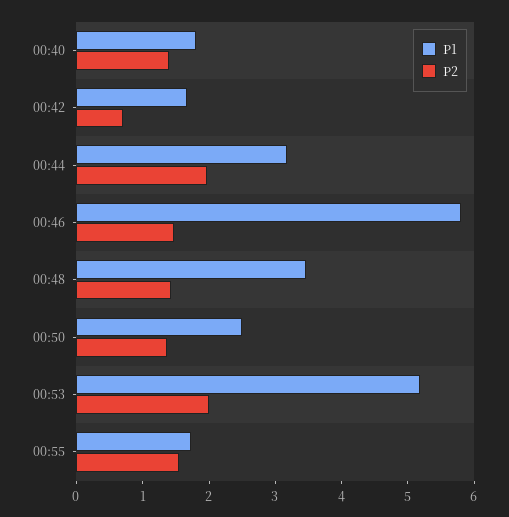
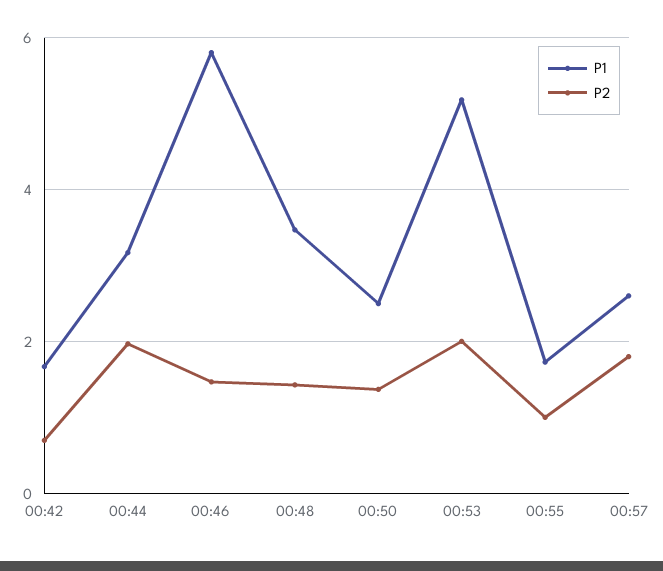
P1, 00:40: 1.8 -> none
P2, 00:40: 1.4 -> none
P2, 00:55: 1.6 -> 1
P1, 00:57: none -> 2.6
P2, 00:57: none -> 1.8

